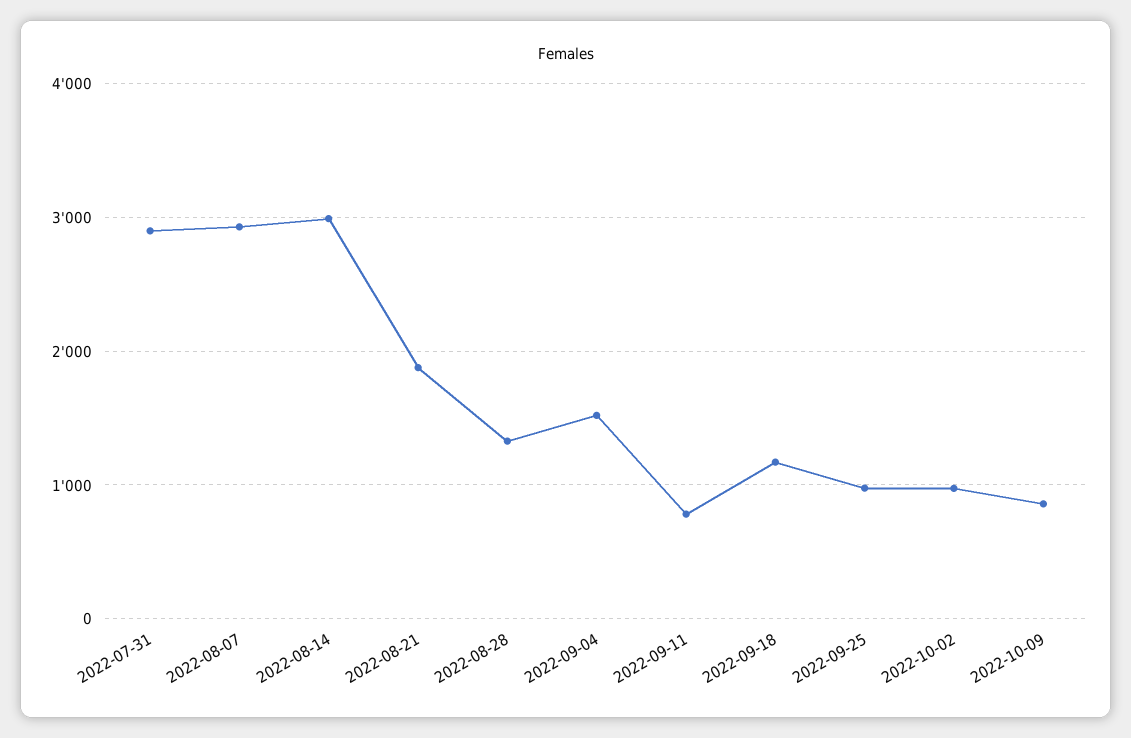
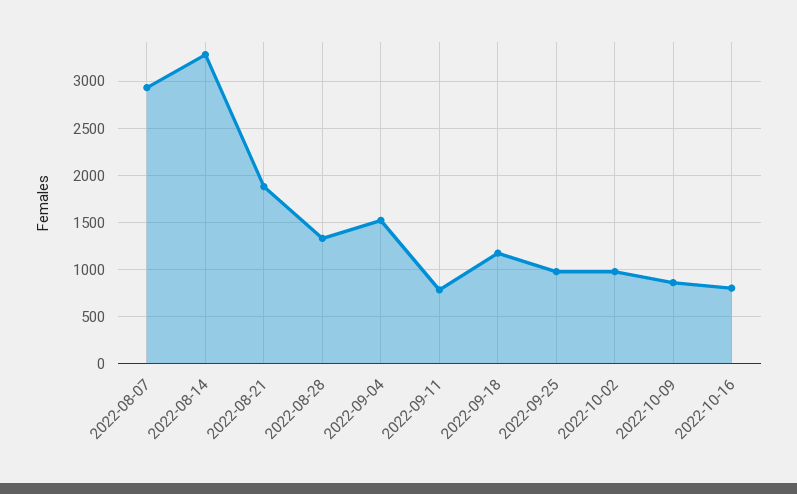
2022-07-31: 2900 -> none
2022-08-14: 3000 -> 3300
2022-10-16: none -> 800

